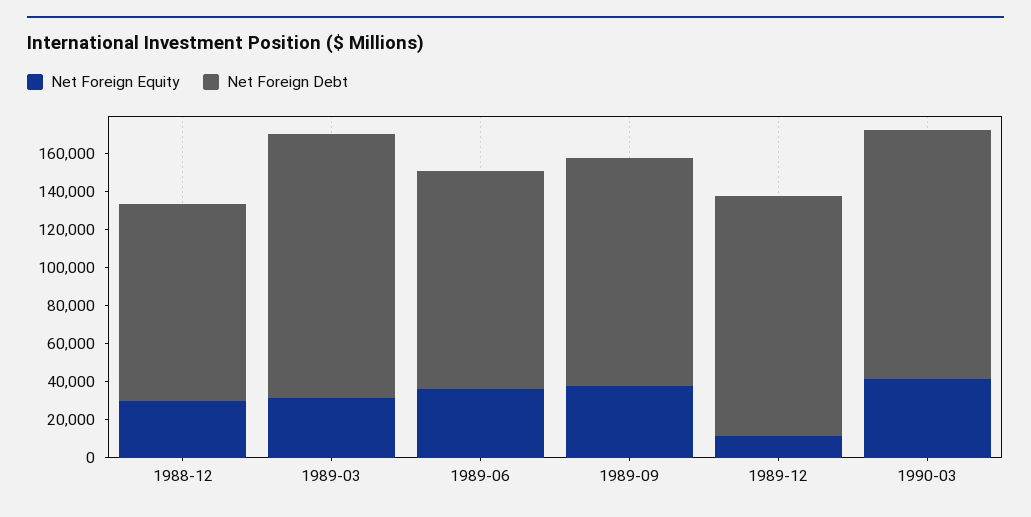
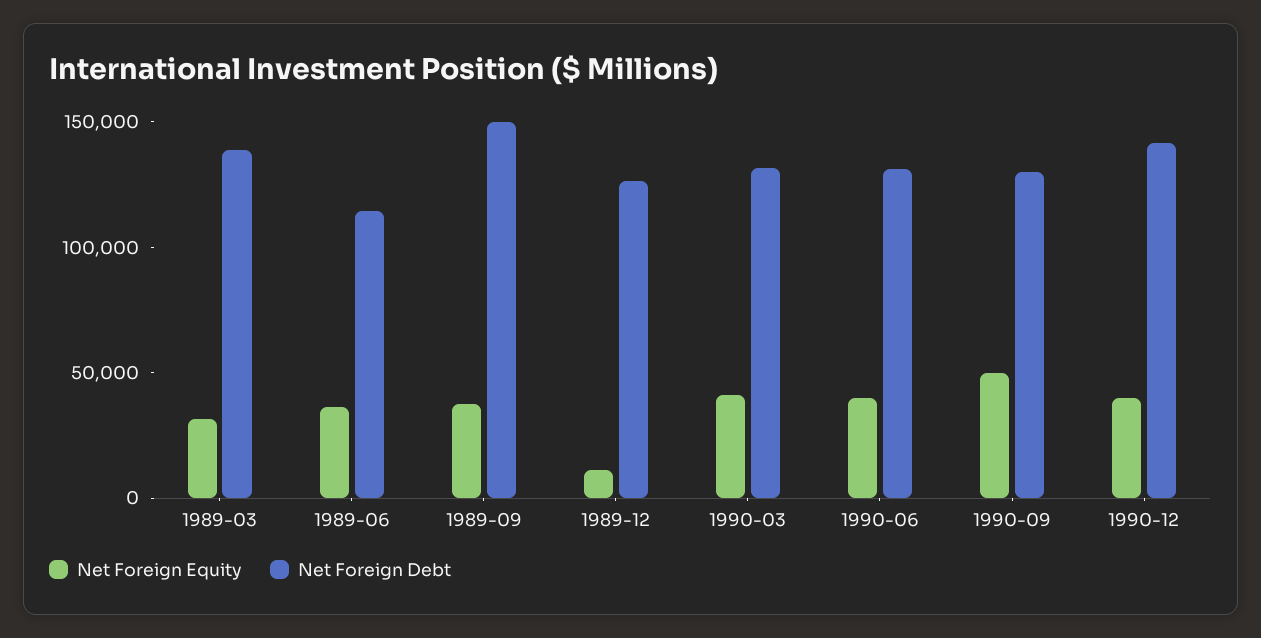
Net Foreign Equity, 1988-12: 30000 -> none
Net Foreign Debt, 1988-12: 105000 -> none
Net Foreign Debt, 1989-09: 120000 -> 150000
Net Foreign Equity, 1990-06: none -> 40000
Net Foreign Debt, 1990-06: none -> 130000
Net Foreign Equity, 1990-09: none -> 50000
Net Foreign Debt, 1990-09: none -> 130000
Net Foreign Equity, 1990-12: none -> 40000
Net Foreign Debt, 1990-12: none -> 140000

